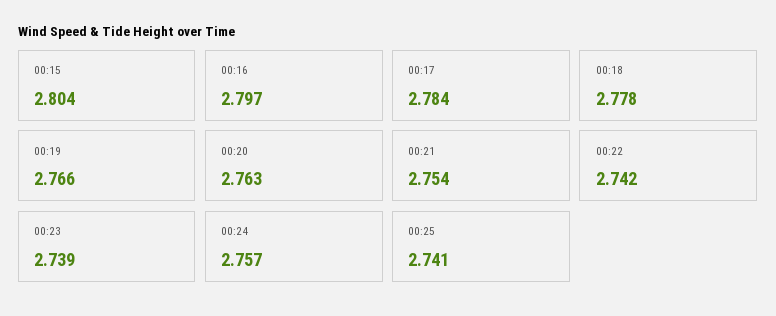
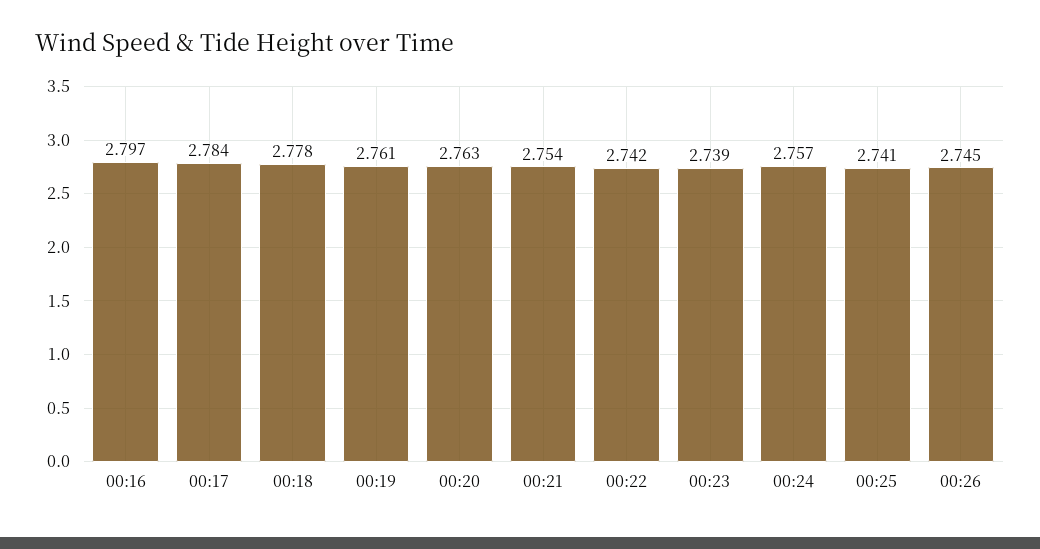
00:15: 2.804 -> none
00:19: 2.766 -> 2.761
00:26: none -> 2.745

